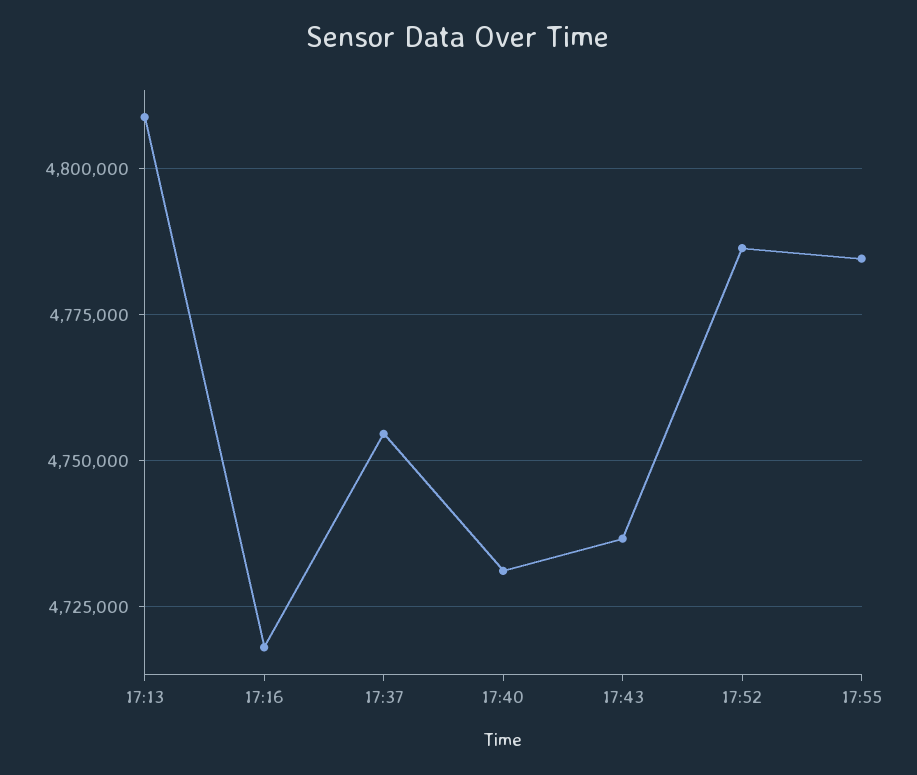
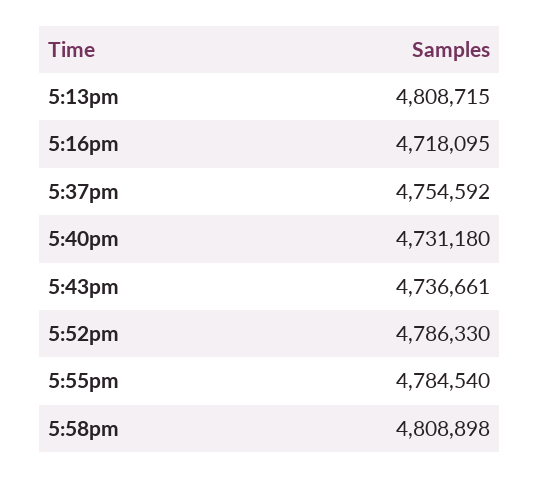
5:58pm: none -> 4808898

